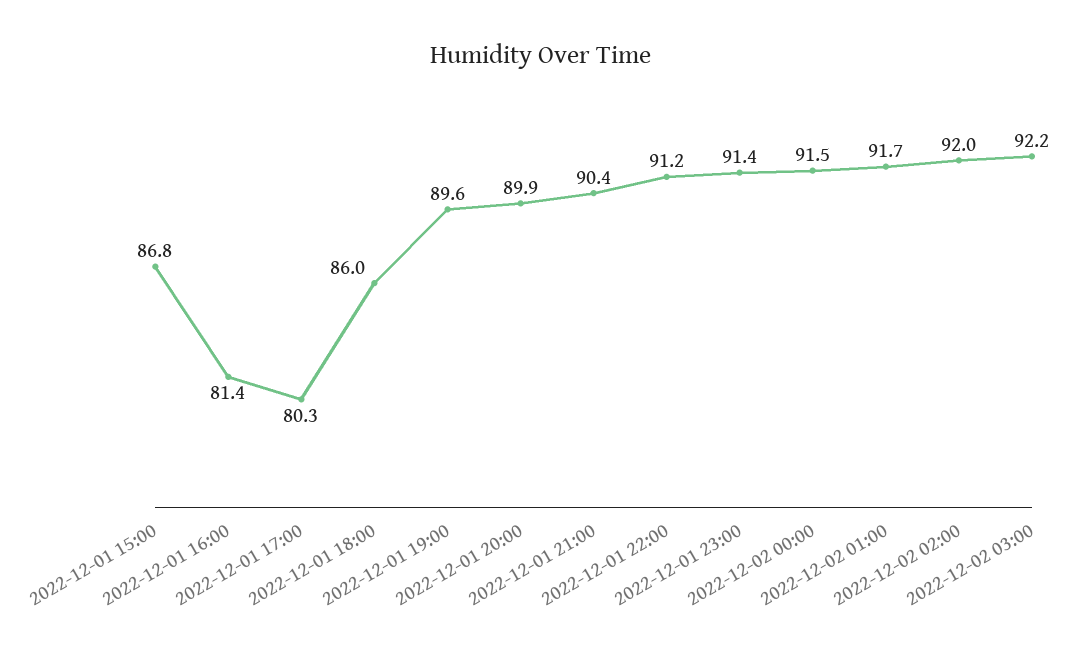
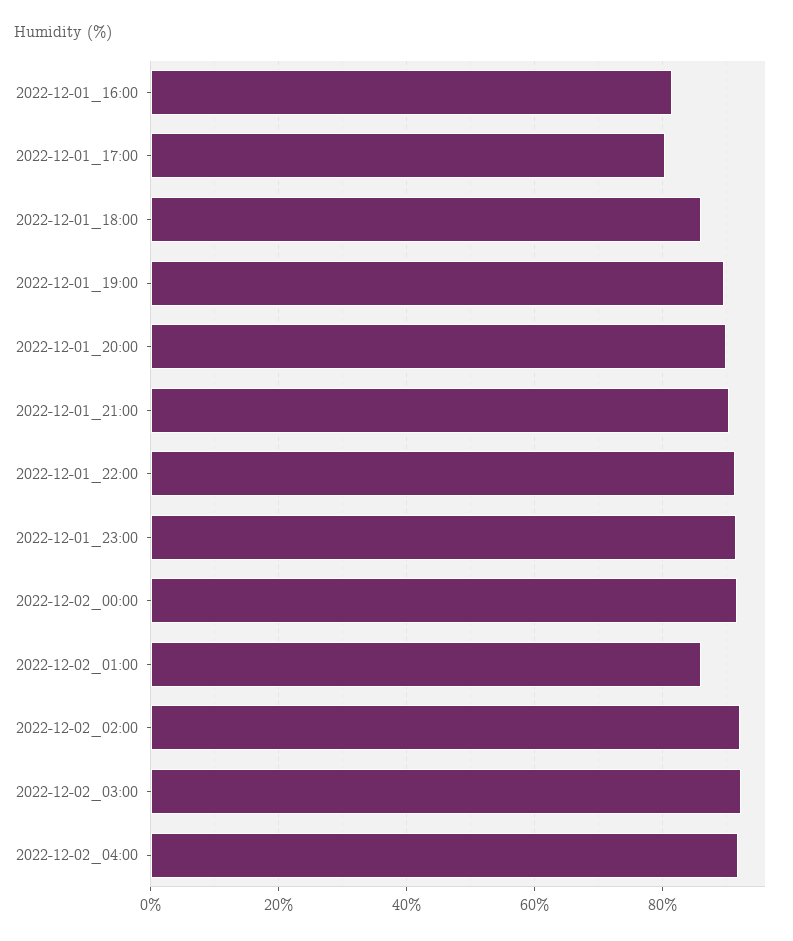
2022-12-01 15:00: 86.8 -> none
2022-12-02 01:00: 91.7 -> 86
2022-12-02_04:00: none -> 92

